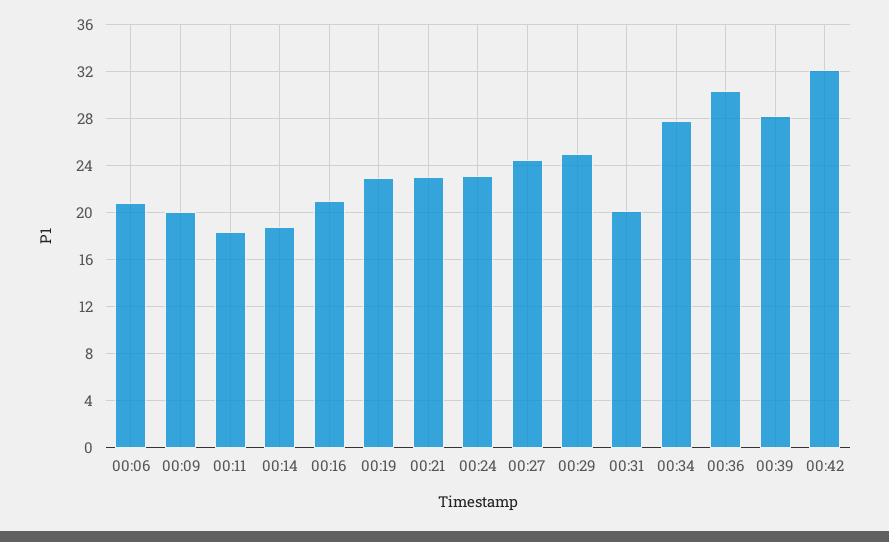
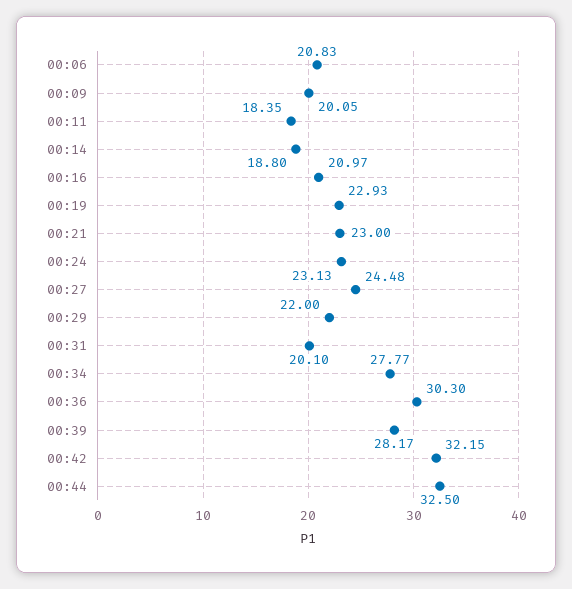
00:29: 25 -> 22
00:44: none -> 32.5

